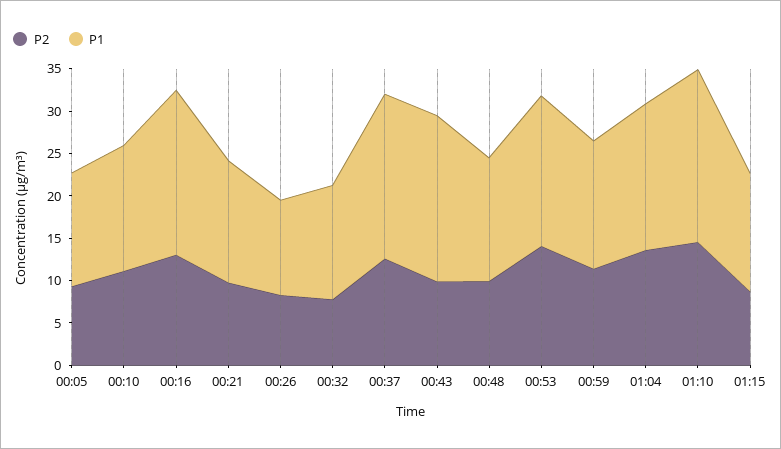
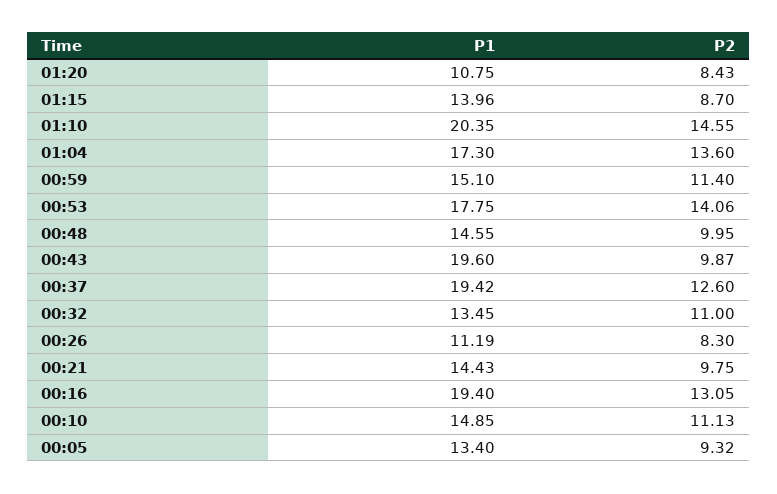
P2, 00:32: 8 -> 11
P1, 01:20: none -> 10.75
P2, 01:20: none -> 8.43

